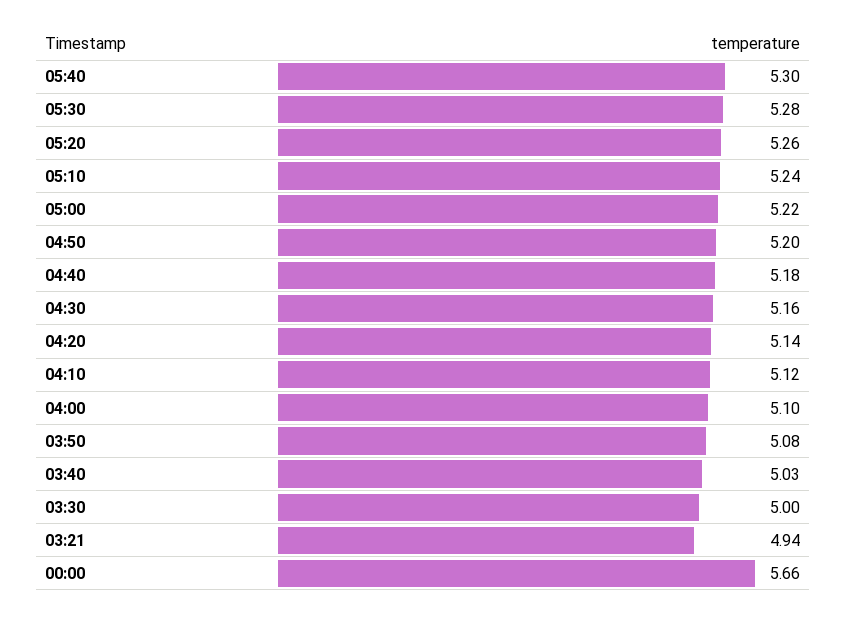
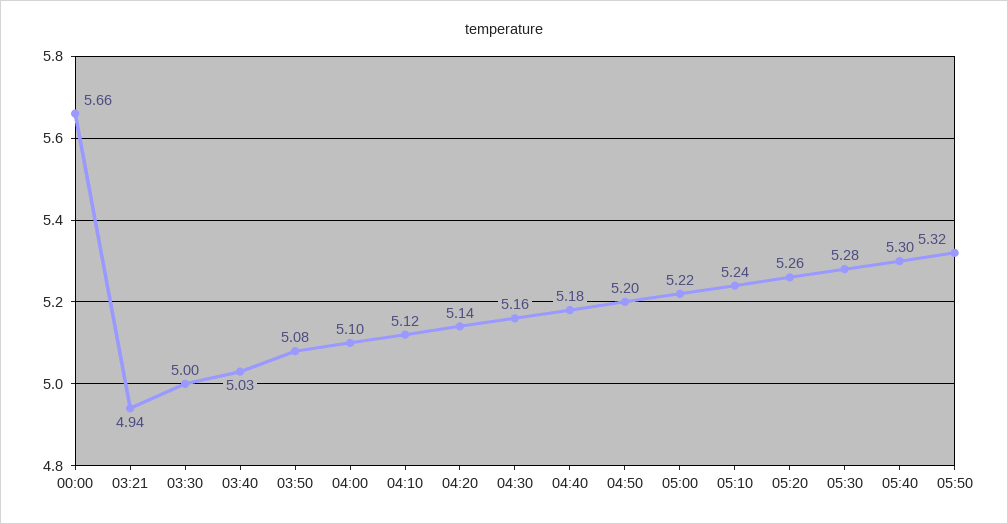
05:50: none -> 5.32

